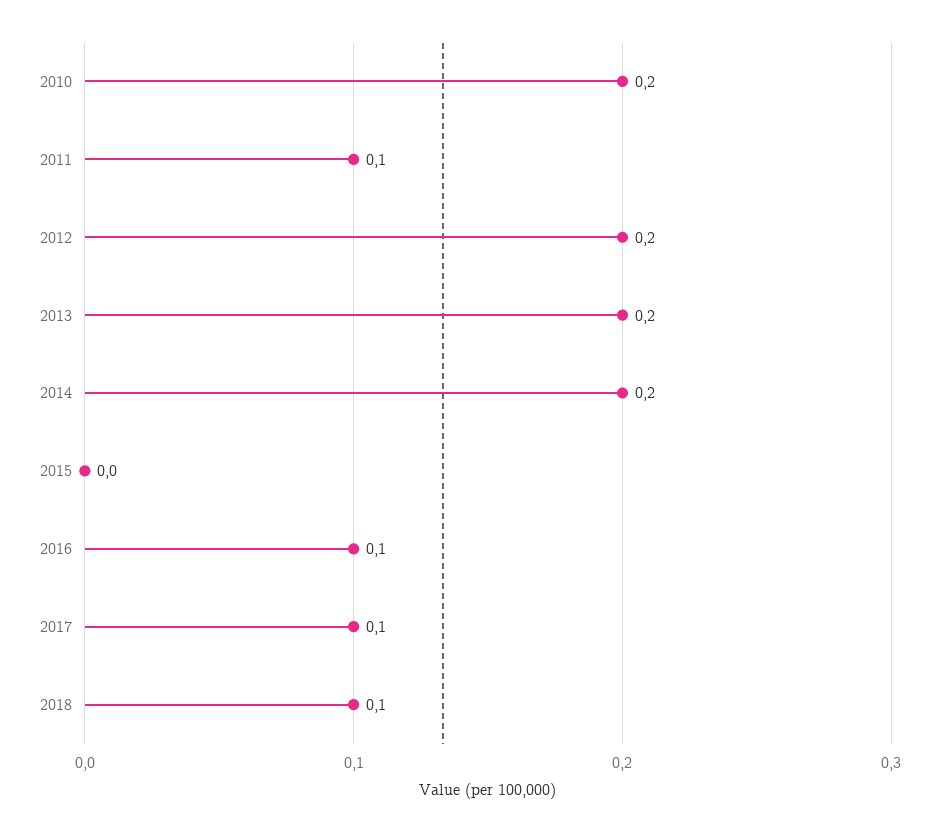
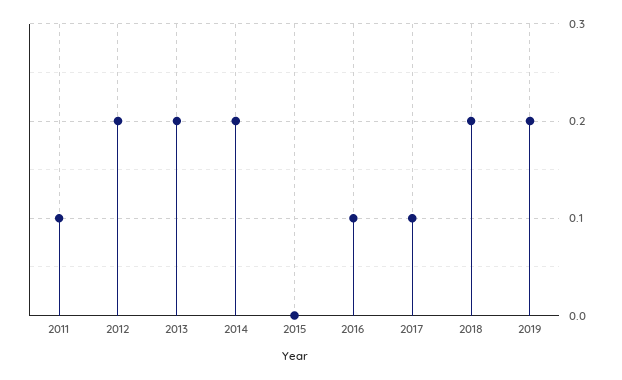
2010: 0.2 -> none
2018: 0.1 -> 0.2
2019: none -> 0.2

